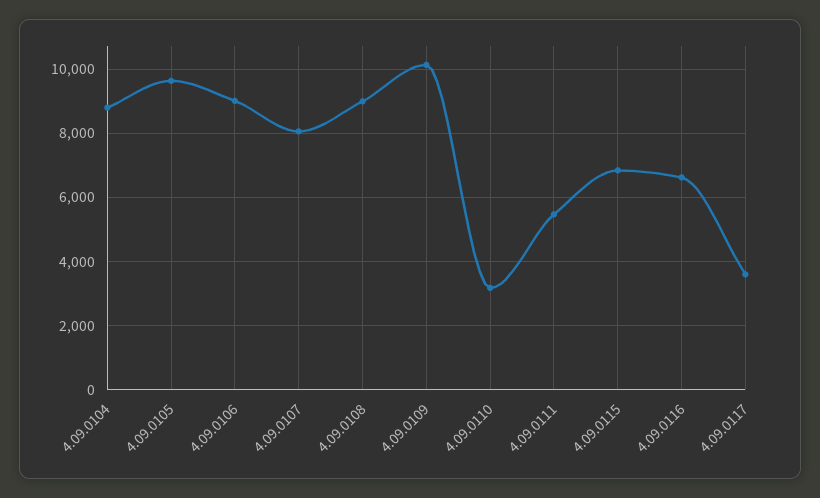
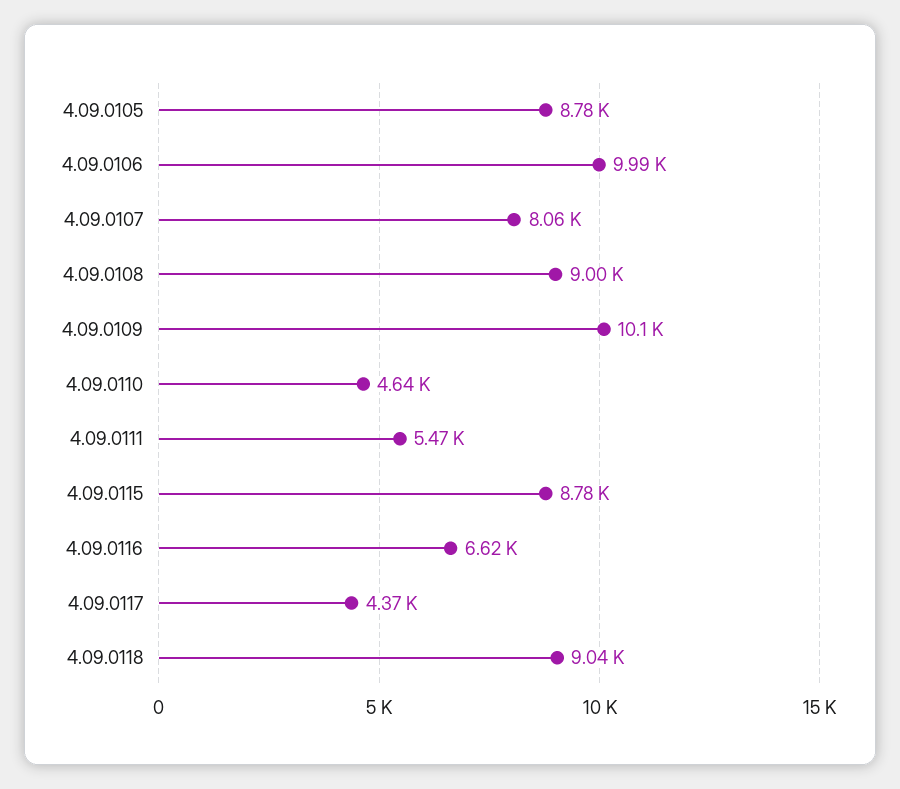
4.09.0104: 8800 -> none
4.09.0105: 9600 -> 8780
4.09.0106: 9000 -> 9990
4.09.0110: 3200 -> 4640
4.09.0115: 6800 -> 8780
4.09.0117: 3600 -> 4370
4.09.0118: none -> 9040

